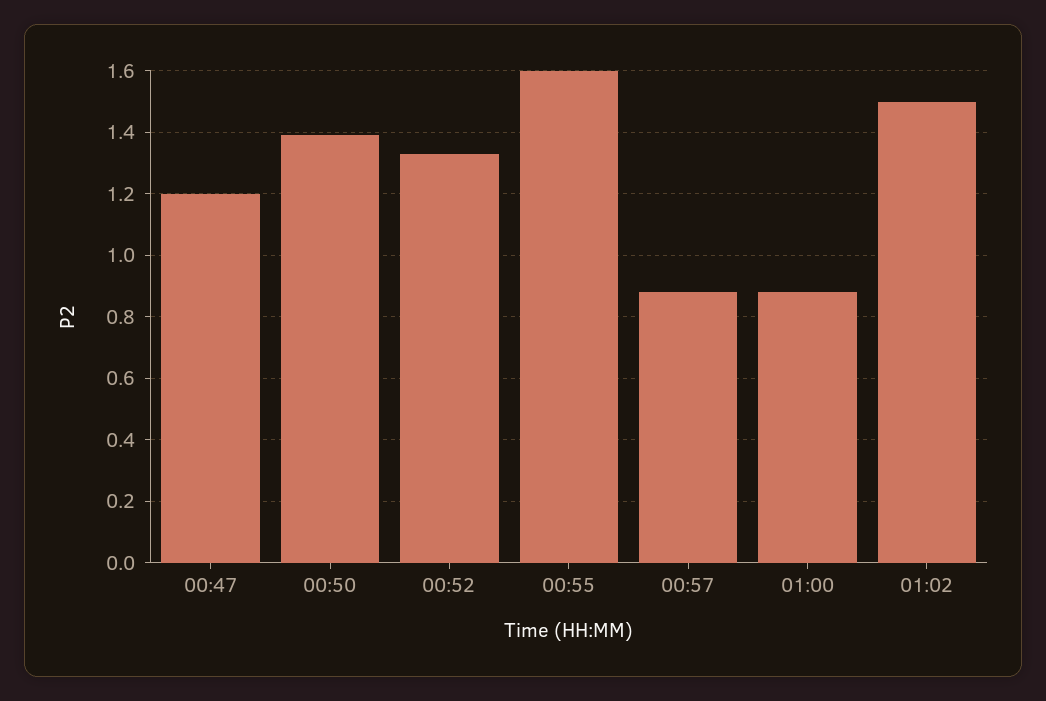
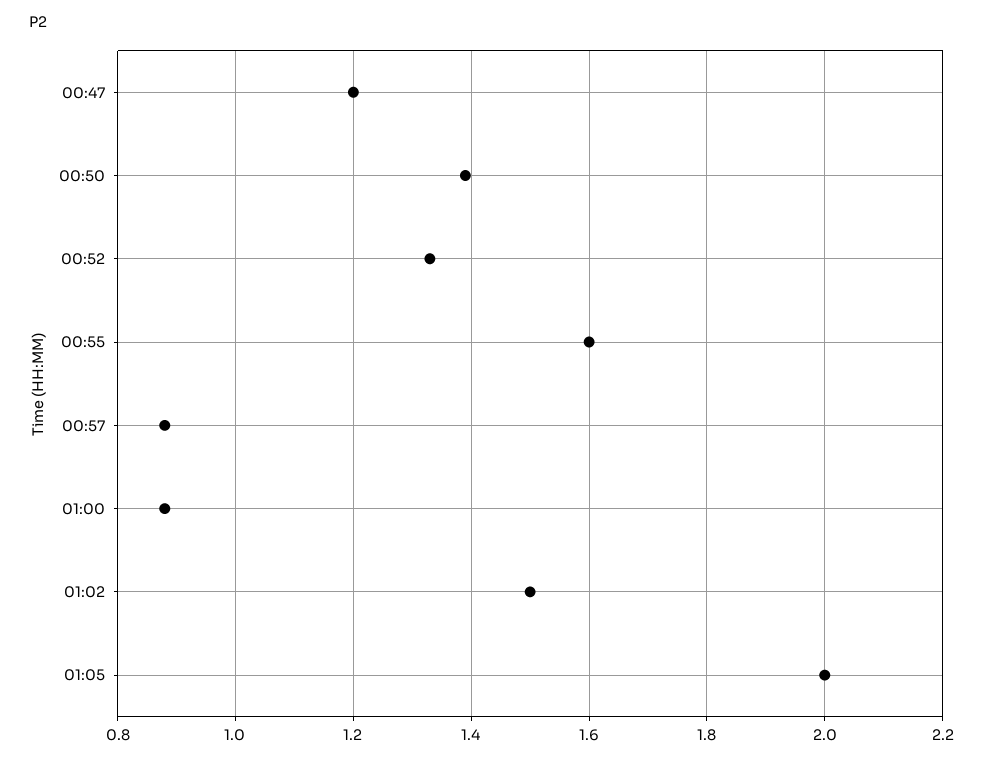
01:05: none -> 2

